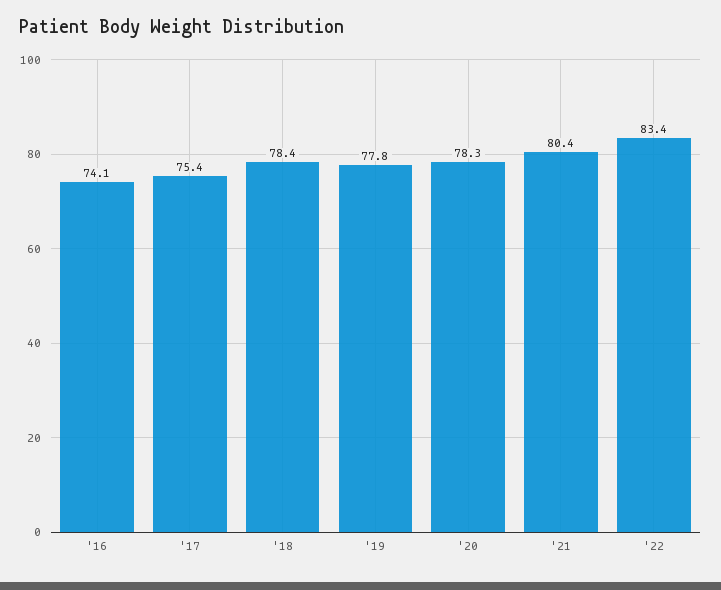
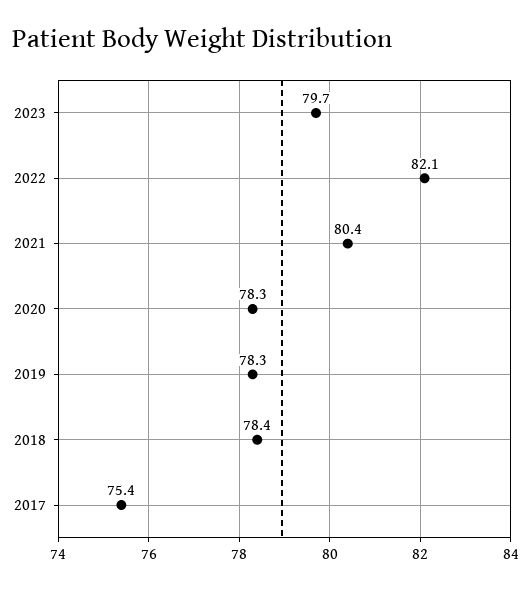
'16: 74.1 -> none
'19: 77.8 -> 78.3
'22: 83.4 -> 82.1
2023: none -> 79.7

